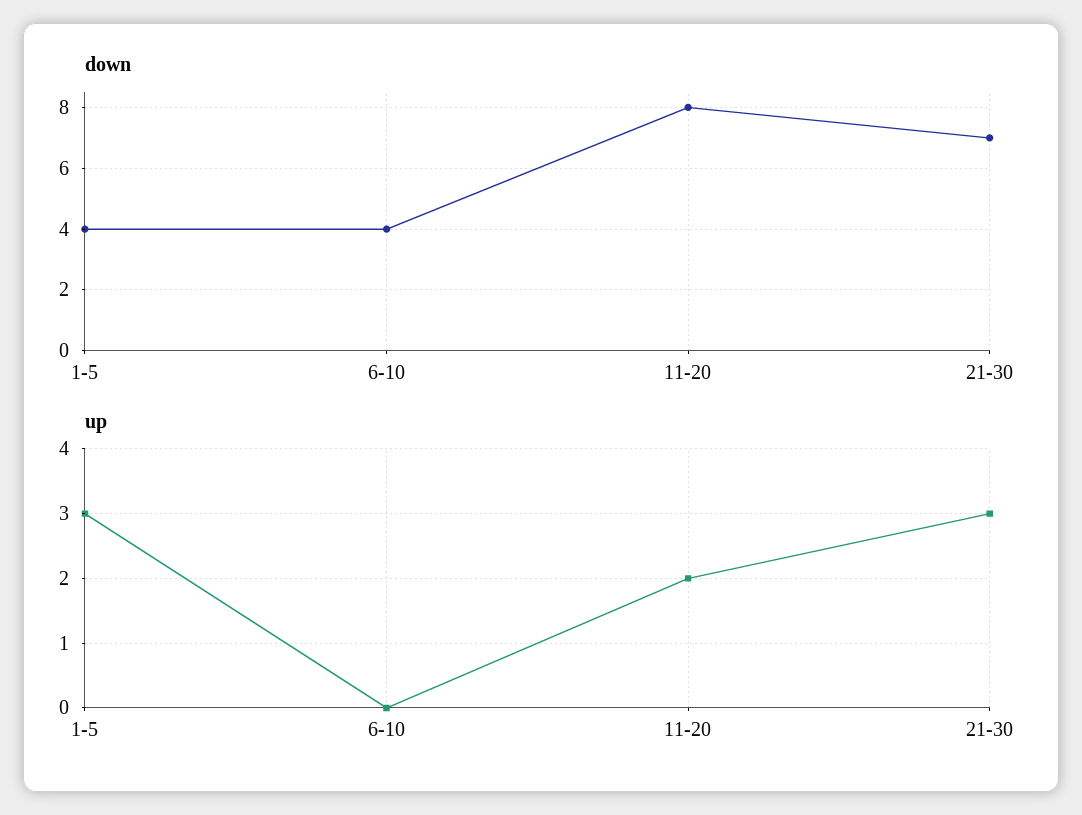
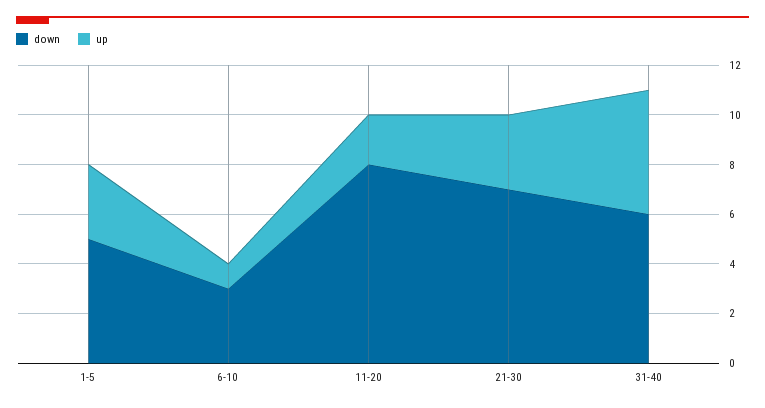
down, 1-5: 4 -> 5
down, 6-10: 4 -> 3
up, 6-10: 0 -> 1
down, 31-40: none -> 6
up, 31-40: none -> 5

